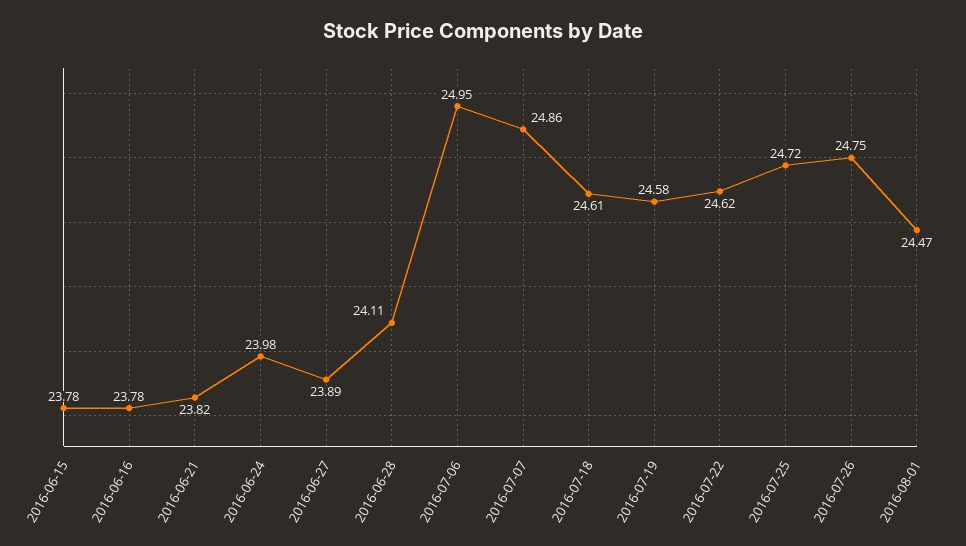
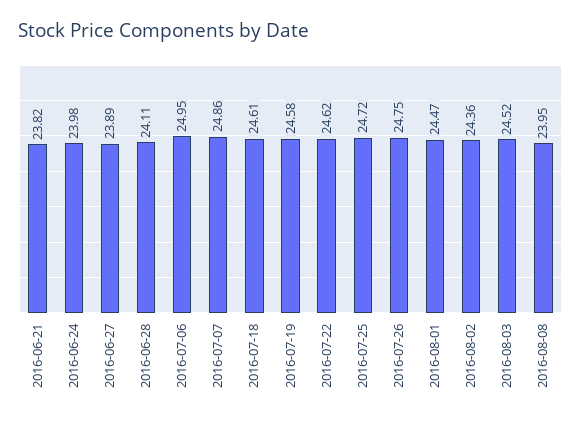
2016-06-15: 23.78 -> none
2016-06-16: 23.78 -> none
2016-08-02: none -> 24.36
2016-08-03: none -> 24.52
2016-08-08: none -> 23.95

